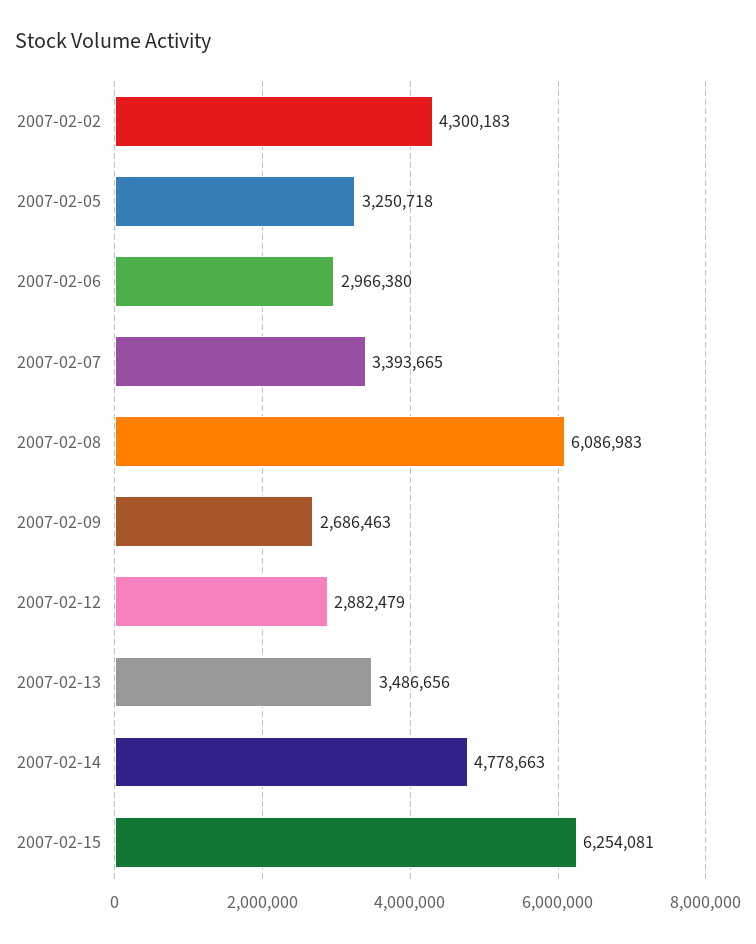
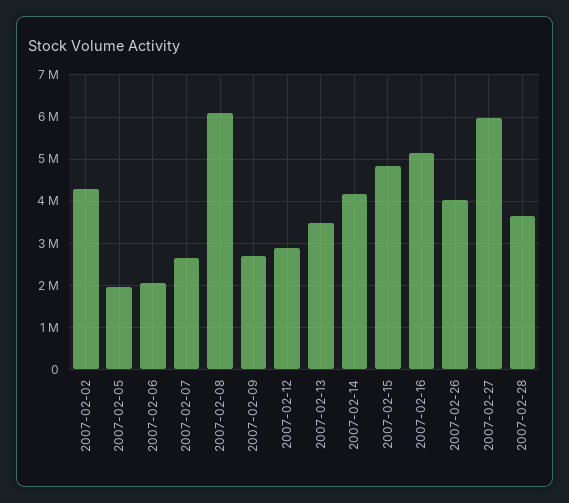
2007-02-05: 3250718 -> 2000000
2007-02-06: 2966380 -> 2000000
2007-02-07: 3393665 -> 2600000
2007-02-14: 4778663 -> 4200000
2007-02-15: 6254081 -> 4800000
2007-02-16: none -> 5200000
2007-02-26: none -> 4000000
2007-02-27: none -> 6000000
2007-02-28: none -> 3600000

